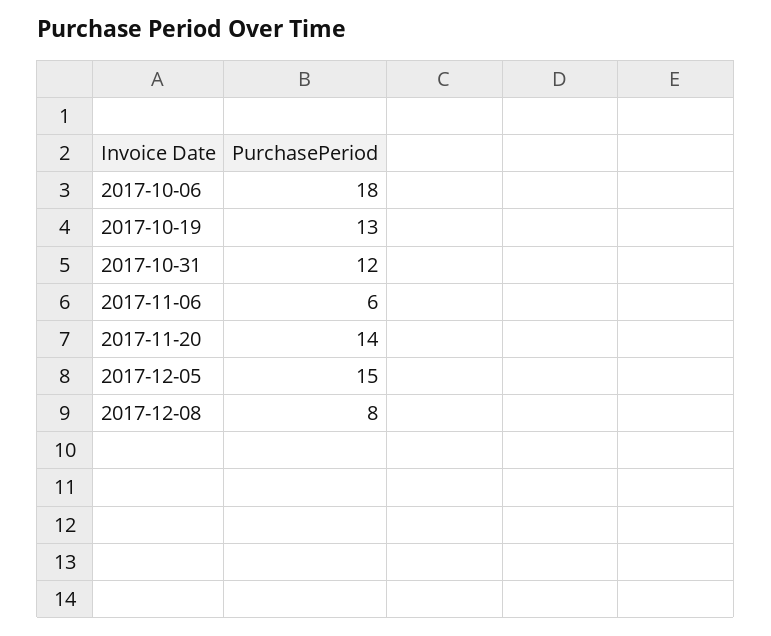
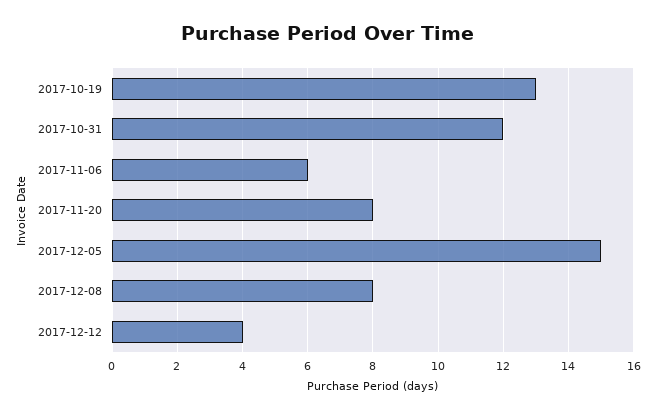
2017-10-06: 18 -> none
2017-11-20: 14 -> 8
2017-12-12: none -> 4

